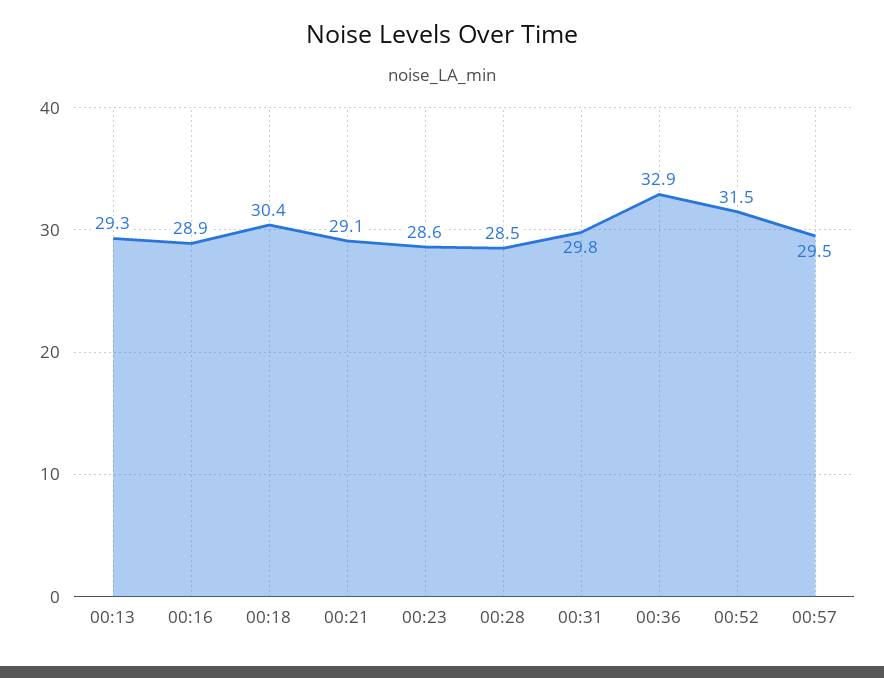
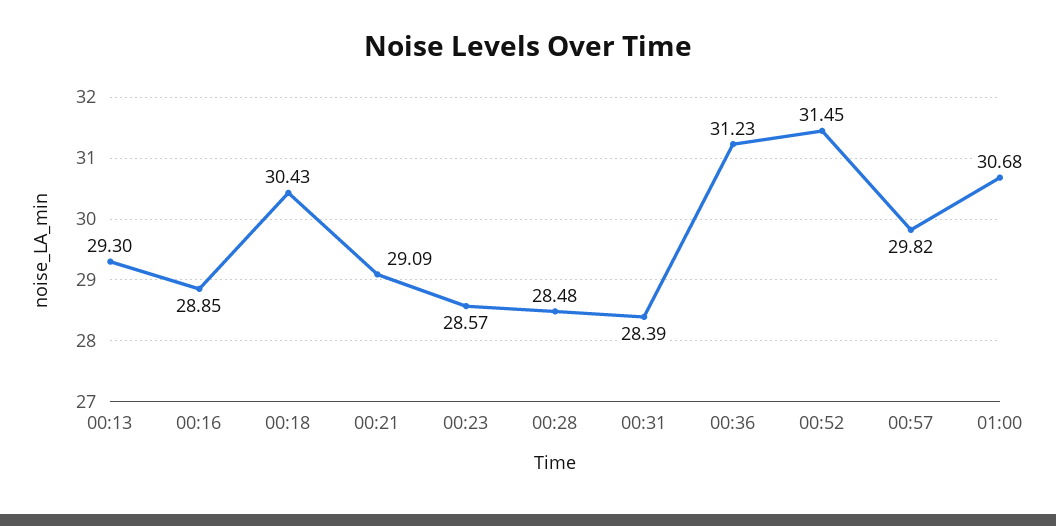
00:31: 29.8 -> 28.39
00:36: 32.9 -> 31.23
00:57: 29.5 -> 29.82
01:00: none -> 30.68

